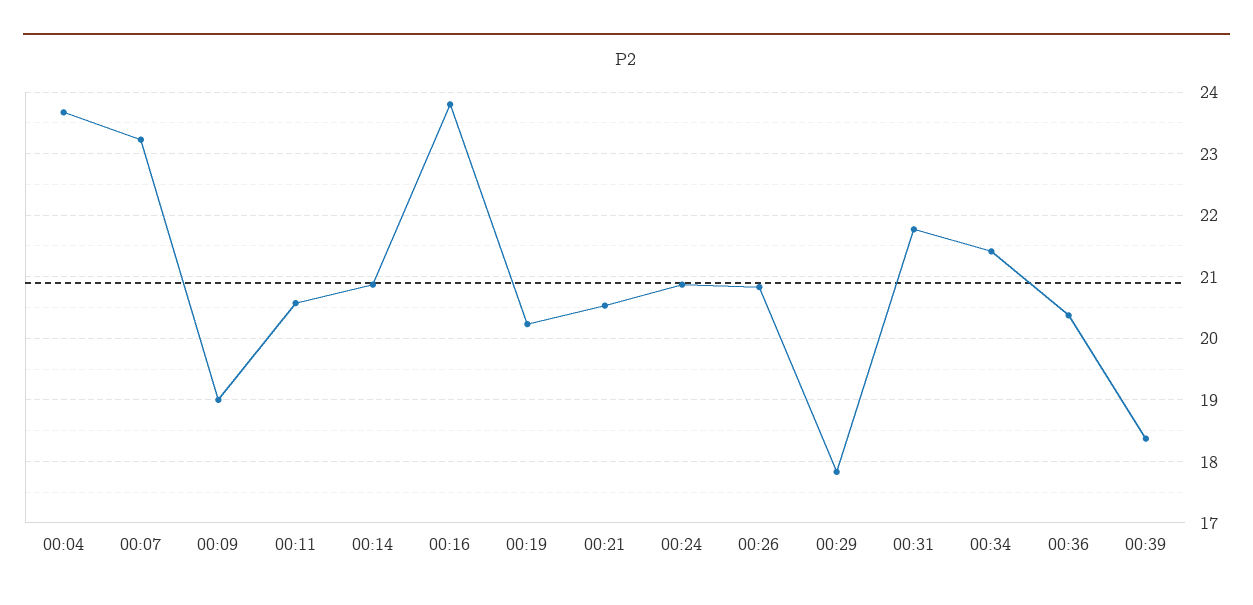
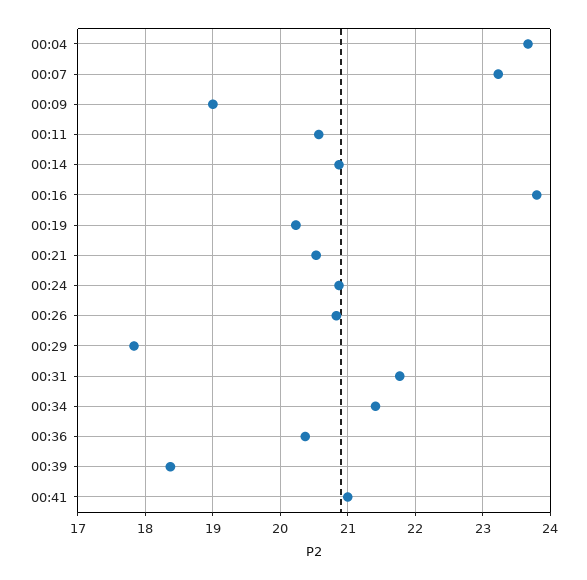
00:41: none -> 21

